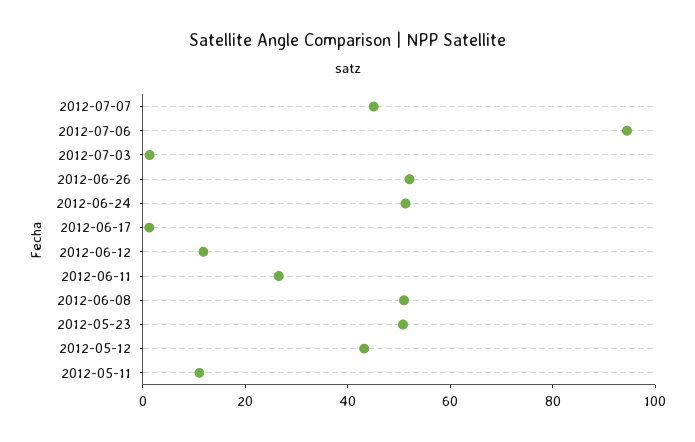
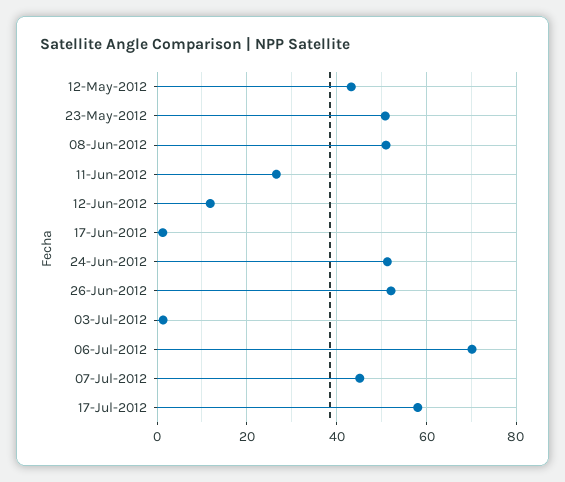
2012-07-06: 95 -> 70
2012-05-11: 10 -> none
17-Jul-2012: none -> 58

